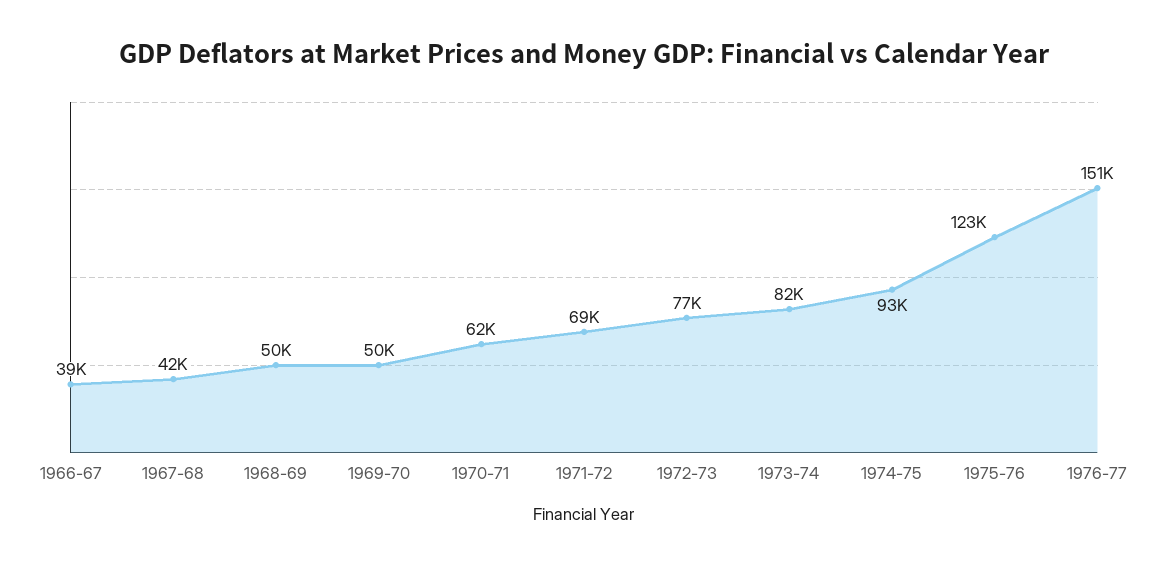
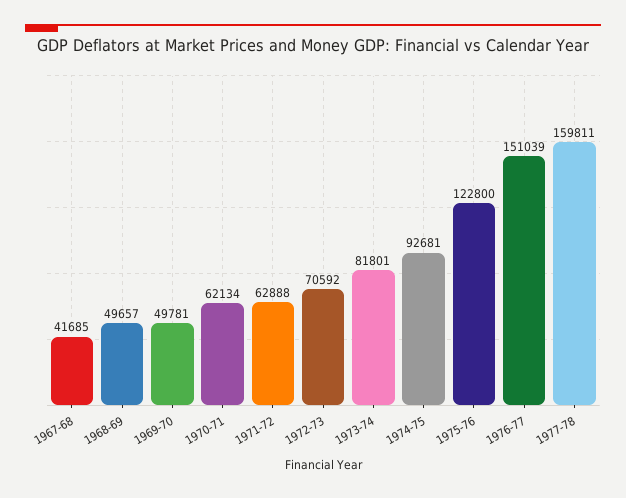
1966-67: 39000 -> none
1971-72: 69000 -> 62888
1972-73: 77000 -> 70592
1977-78: none -> 159811

